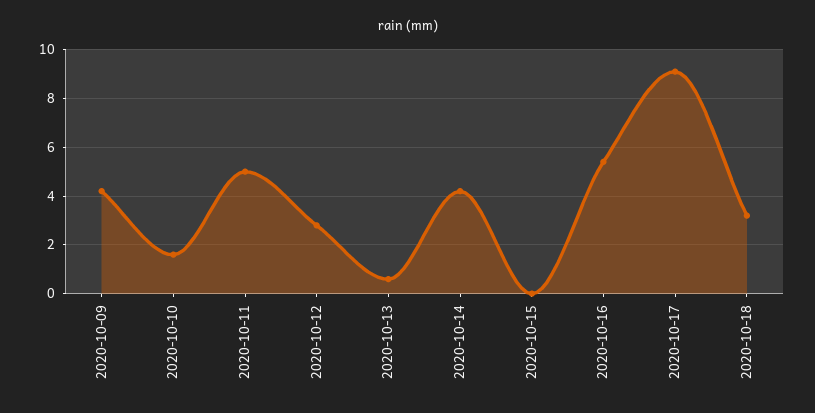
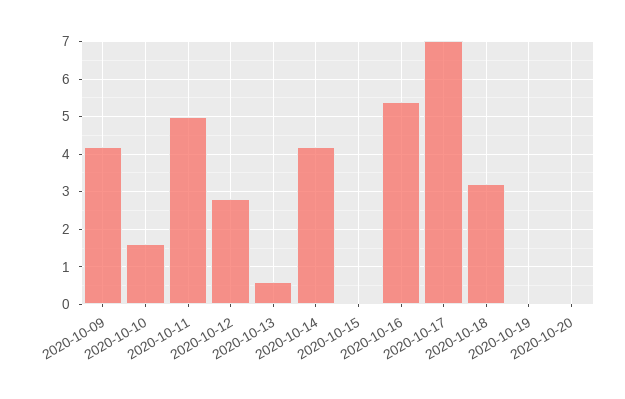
2020-10-17: 9 -> 7
2020-10-19: none -> 0
2020-10-20: none -> 0

